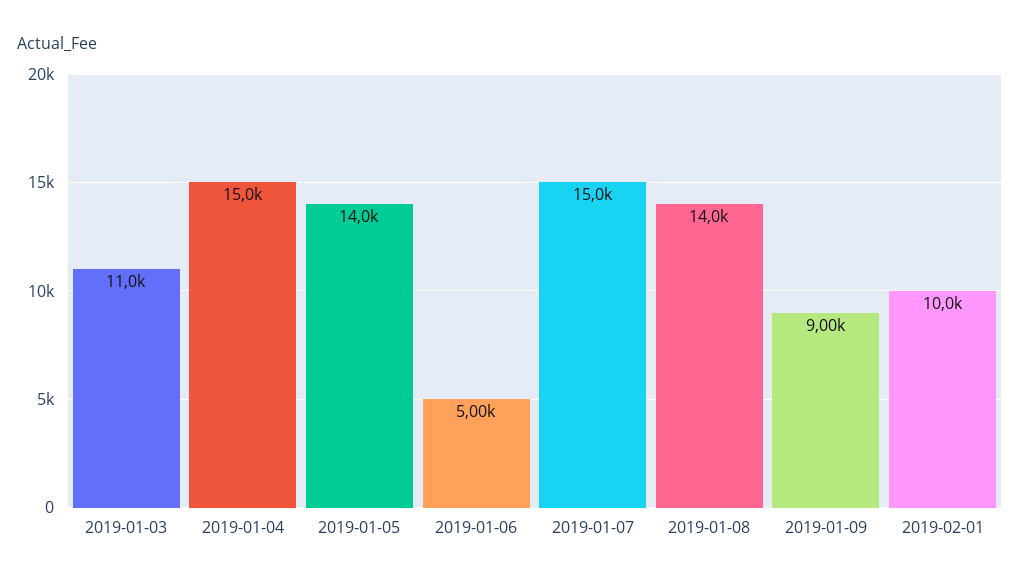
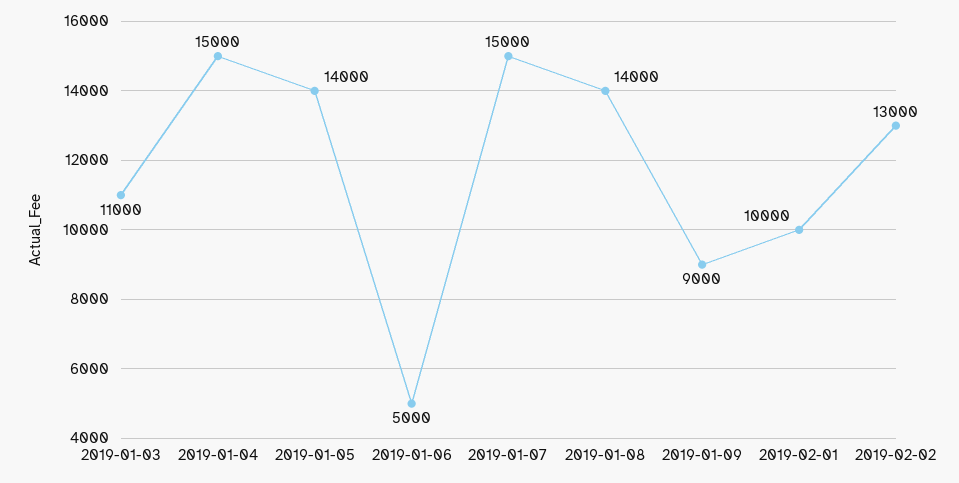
2019-02-02: none -> 13000

